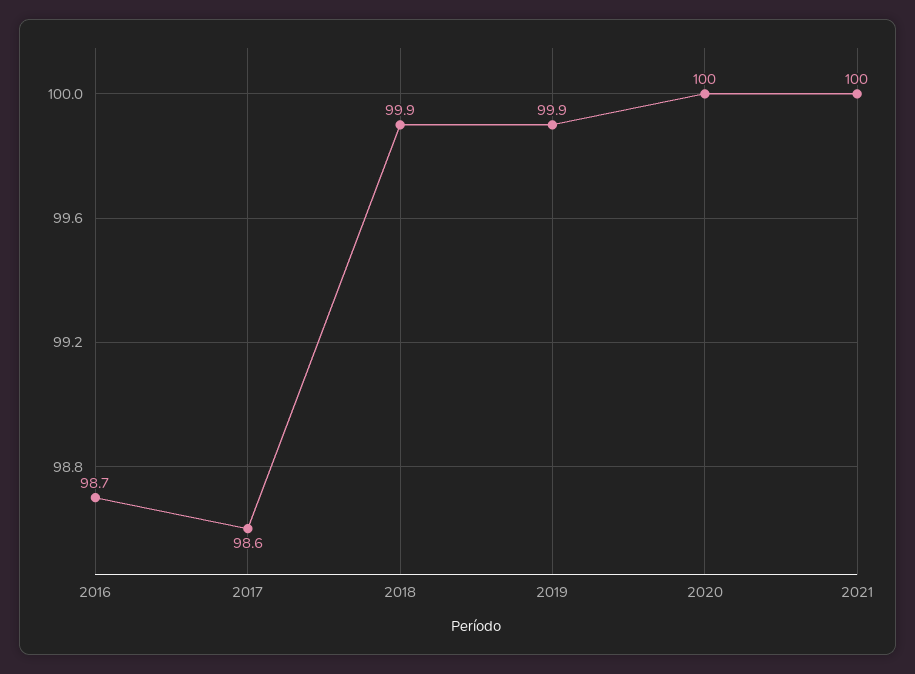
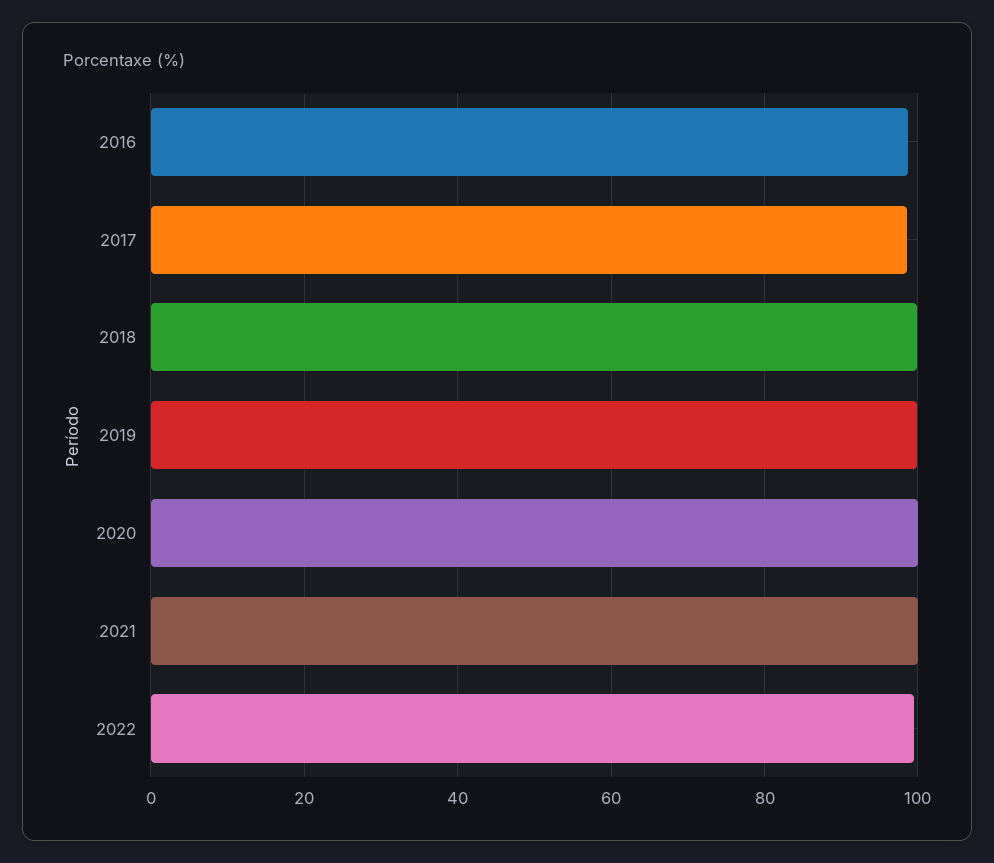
2022: none -> 100

